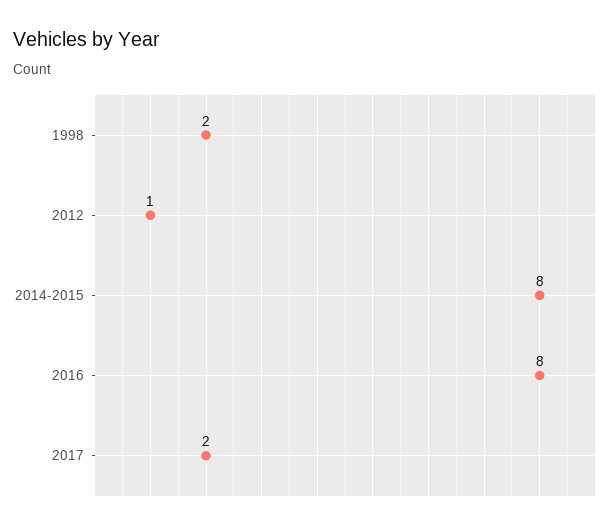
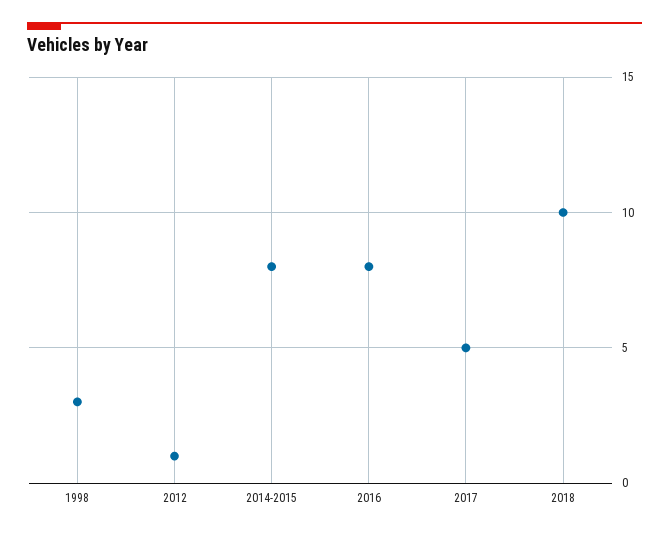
1998: 2 -> 3
2017: 2 -> 5
2018: none -> 10

